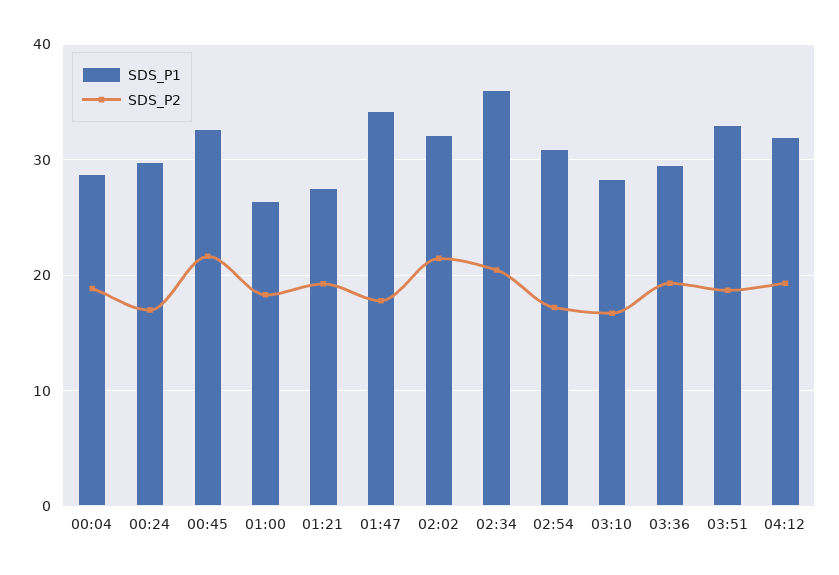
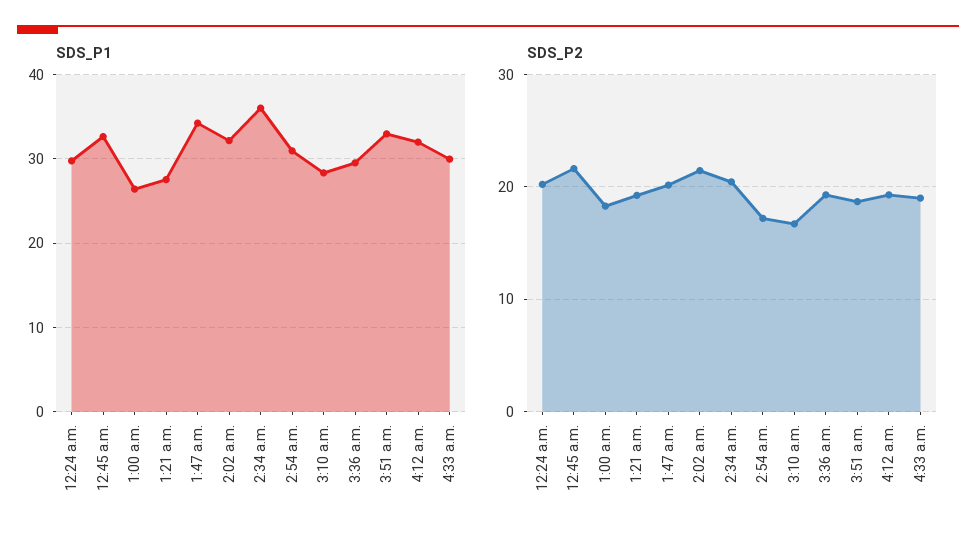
SDS_P1, 00:04: 29 -> none
SDS_P2, 00:04: 19 -> none
SDS_P2, 00:24: 17 -> 20
SDS_P2, 01:47: 18 -> 20
SDS_P1, 4:33 a.m.: none -> 30
SDS_P2, 4:33 a.m.: none -> 19

